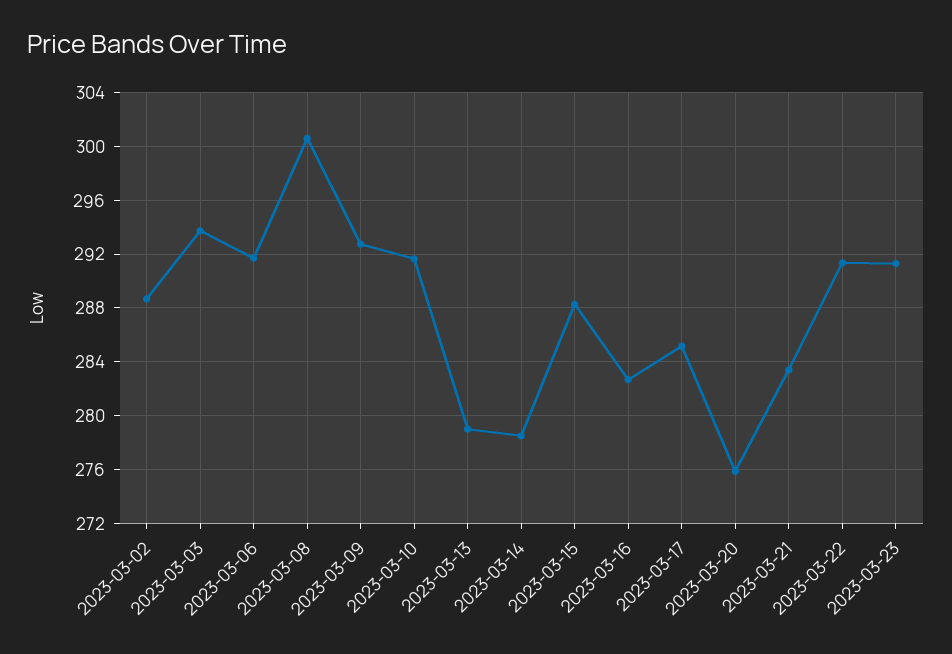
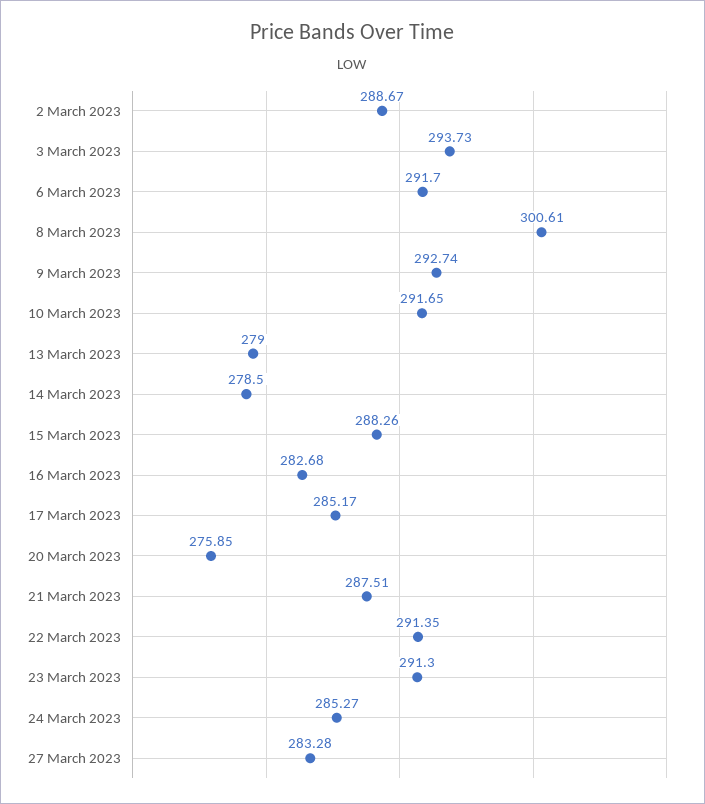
2023-03-21: 283.5 -> 287.51
24 March 2023: none -> 285.27
27 March 2023: none -> 283.28

